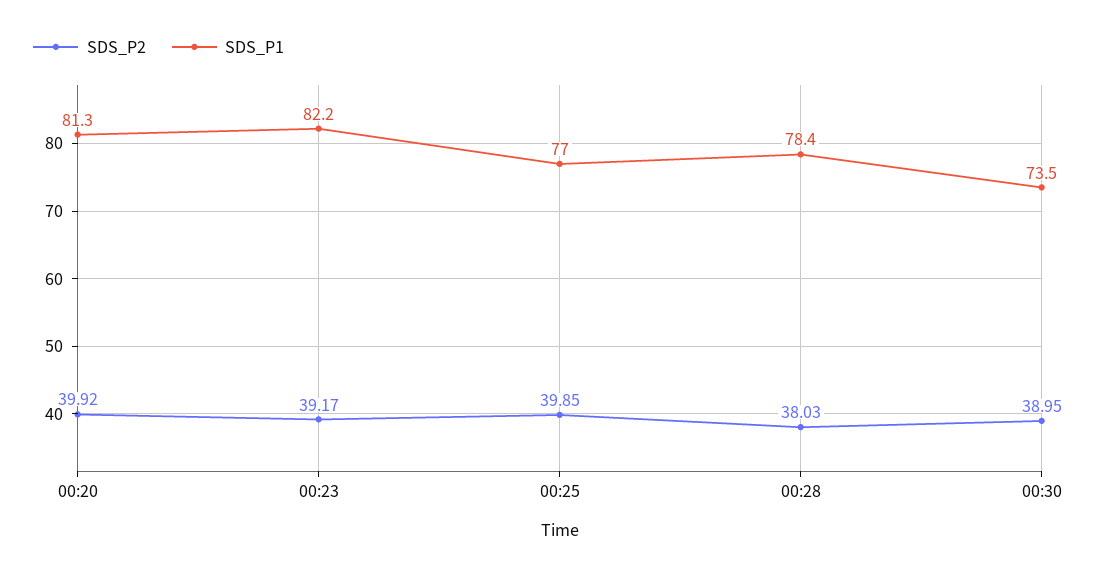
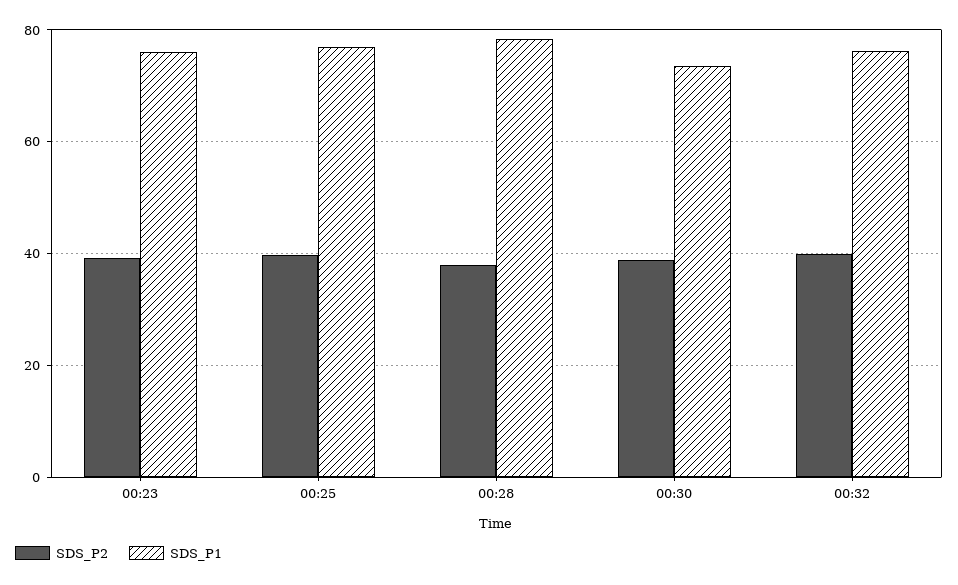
SDS_P2, 00:20: 39.92 -> none
SDS_P1, 00:20: 81.3 -> none
SDS_P1, 00:23: 82.2 -> 76
SDS_P2, 00:32: none -> 40
SDS_P1, 00:32: none -> 76

